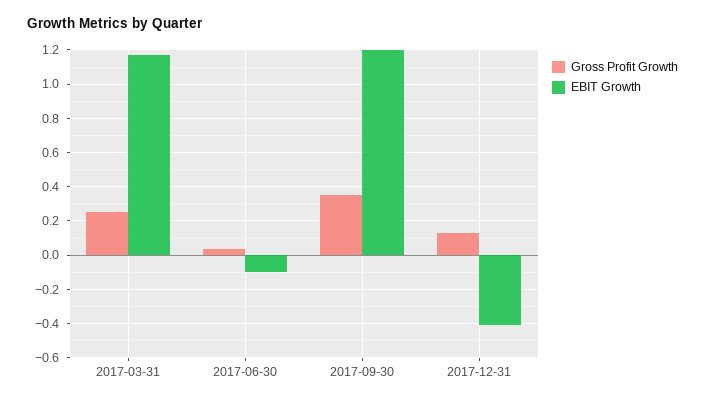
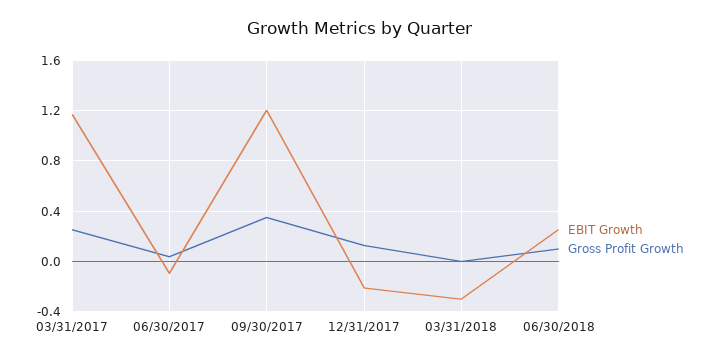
EBIT Growth, 2017-12-31: -0.4 -> -0.2
EBIT Growth, 03/31/2018: none -> -0.3
Gross Profit Growth, 03/31/2018: none -> 0
EBIT Growth, 06/30/2018: none -> 0.25
Gross Profit Growth, 06/30/2018: none -> 0.1

